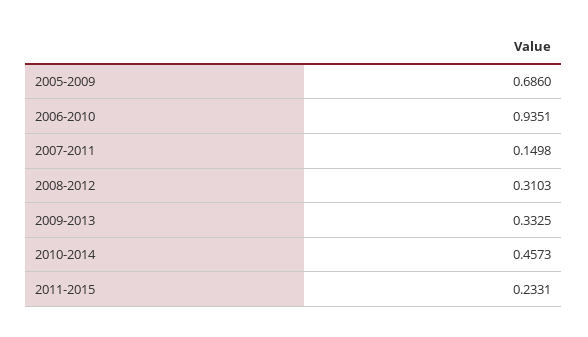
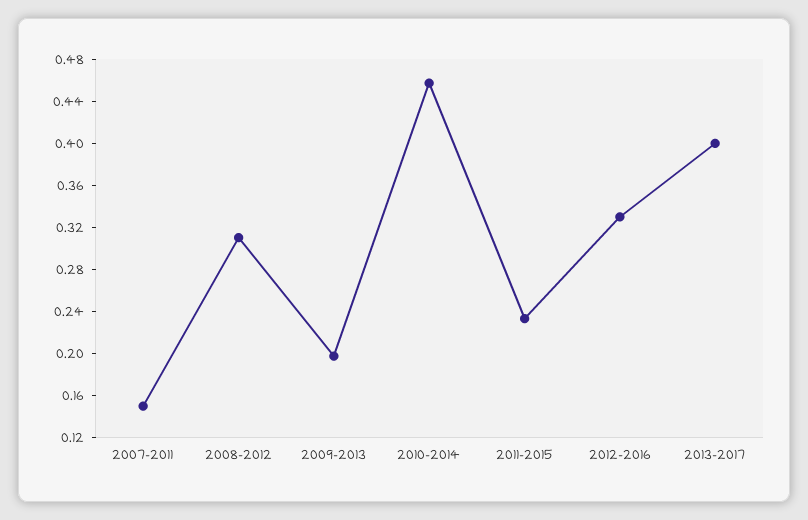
2005-2009: 0.686 -> none
2006-2010: 0.9351 -> none
2009-2013: 0.3325 -> 0.2
2012-2016: none -> 0.33
2013-2017: none -> 0.4

